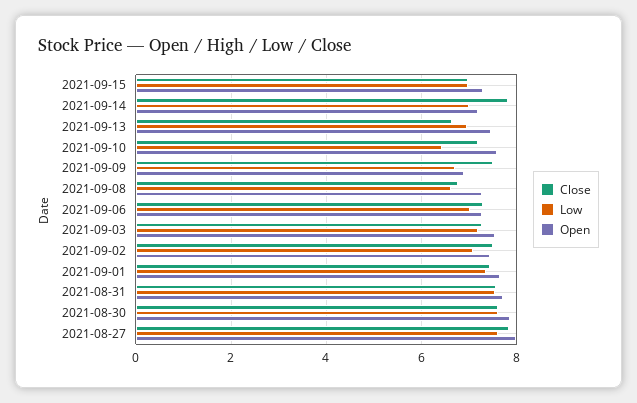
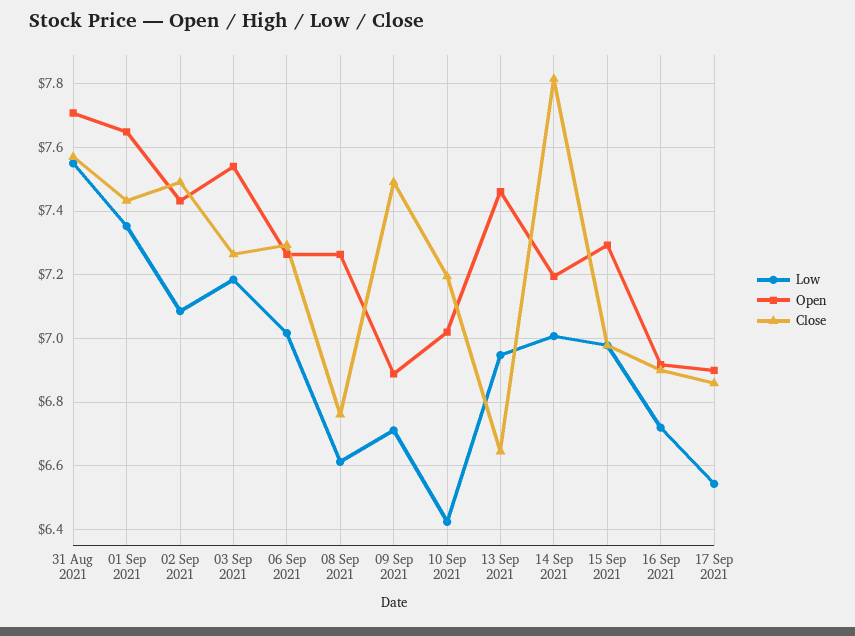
Open, 2021-09-10: 7.6 -> 7.02
Close, 2021-08-30: 7.6 -> none
Low, 2021-08-30: 7.6 -> none
Open, 2021-08-30: 7.8 -> none
Close, 2021-08-27: 7.8 -> none
Low, 2021-08-27: 7.6 -> none
Open, 2021-08-27: 8 -> none
Low, 16 Sep 2021: none -> 6.72
Open, 16 Sep 2021: none -> 6.92
Close, 16 Sep 2021: none -> 6.9
Low, 17 Sep 2021: none -> 6.54
Open, 17 Sep 2021: none -> 6.9
Close, 17 Sep 2021: none -> 6.86

